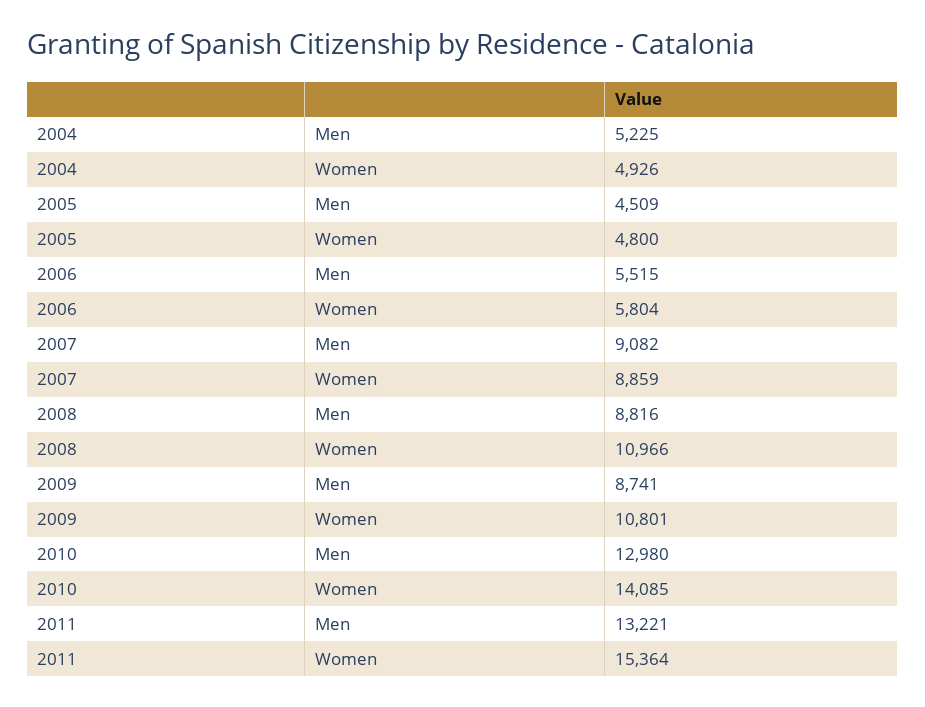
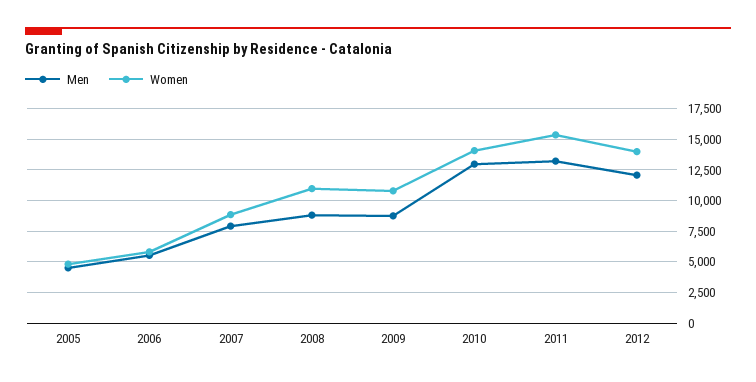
Men, 2004: 5225 -> none
Women, 2004: 4926 -> none
Men, 2007: 9082 -> 8000
Men, 2012: none -> 12000
Women, 2012: none -> 14000

